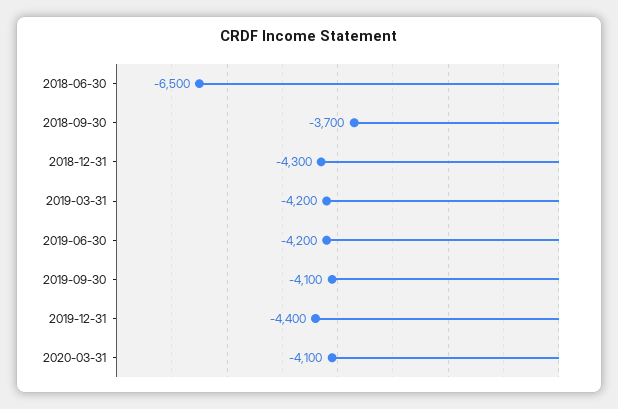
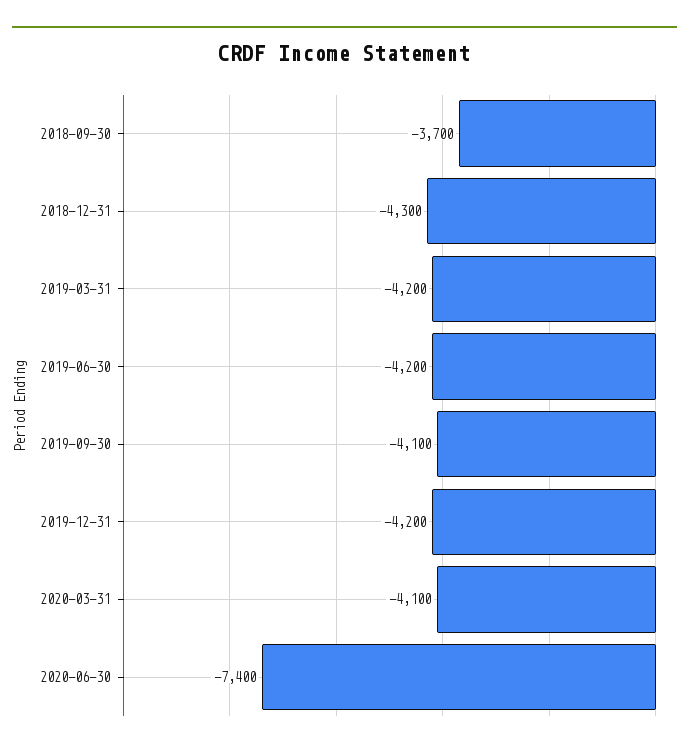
2018-06-30: -6500 -> none
2019-12-31: -4400 -> -4200
2020-06-30: none -> -7400

